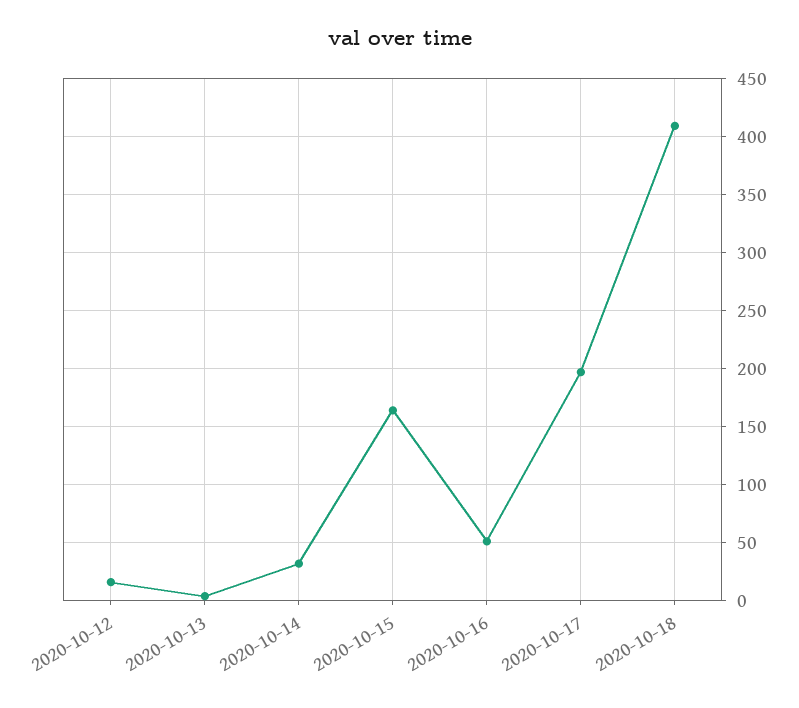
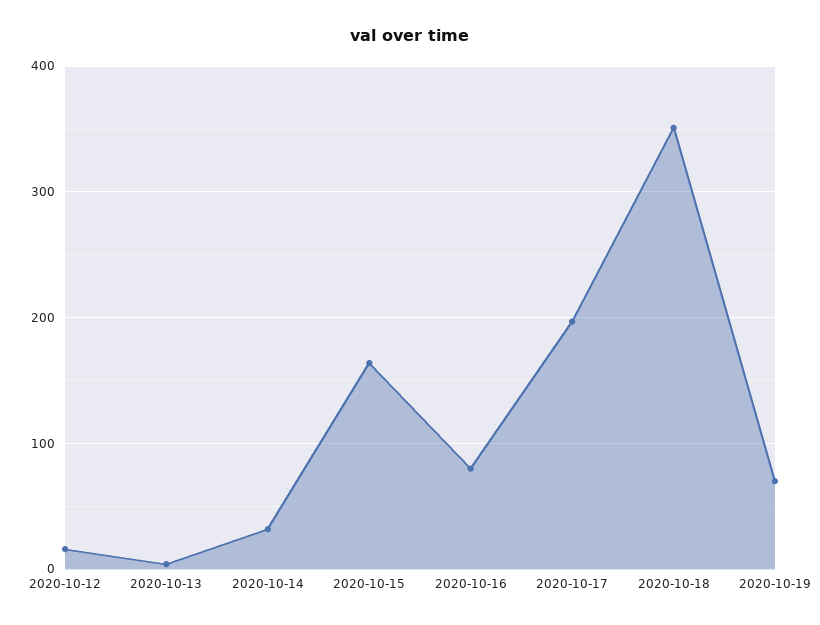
2020-10-16: 50 -> 80
2020-10-18: 410 -> 350
2020-10-19: none -> 70

